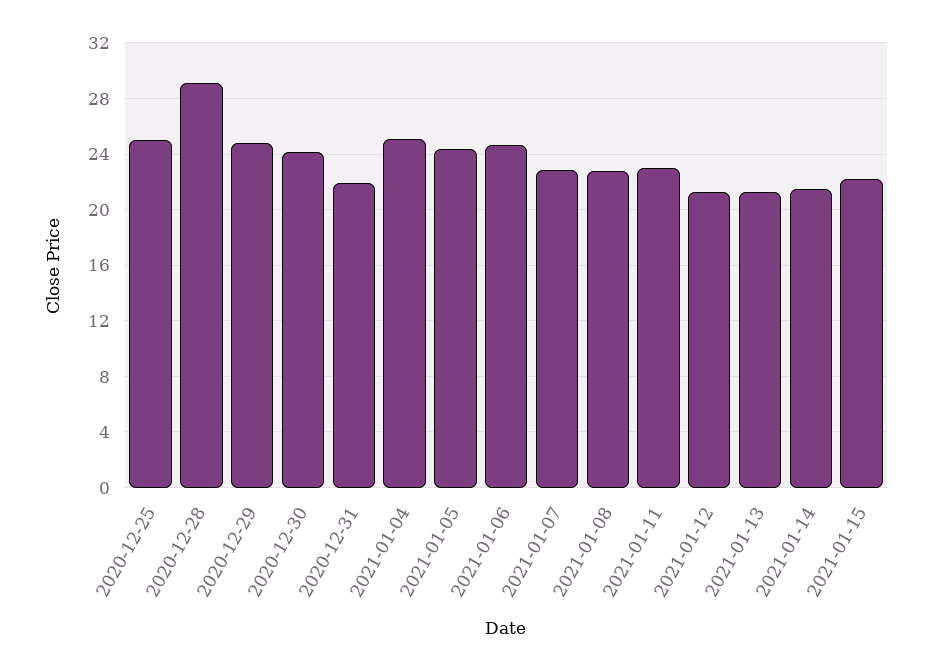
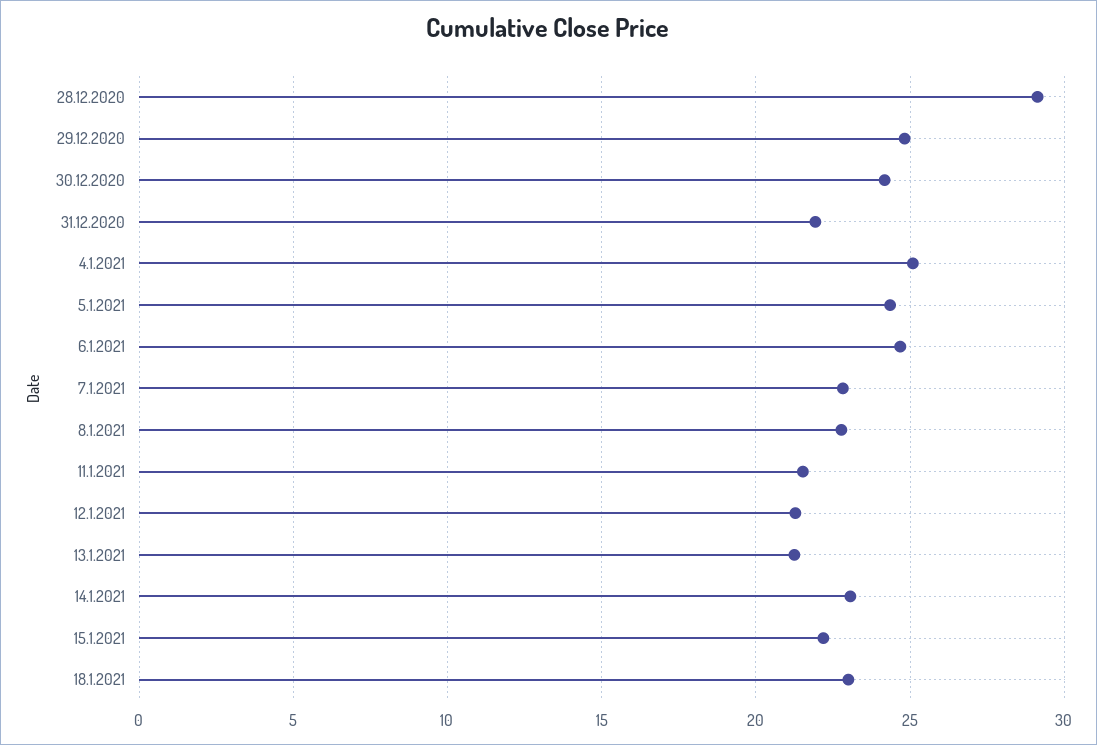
2020-12-25: 25 -> none
2021-01-11: 23 -> 21.5
2021-01-14: 21.5 -> 23
18.1.2021: none -> 23

